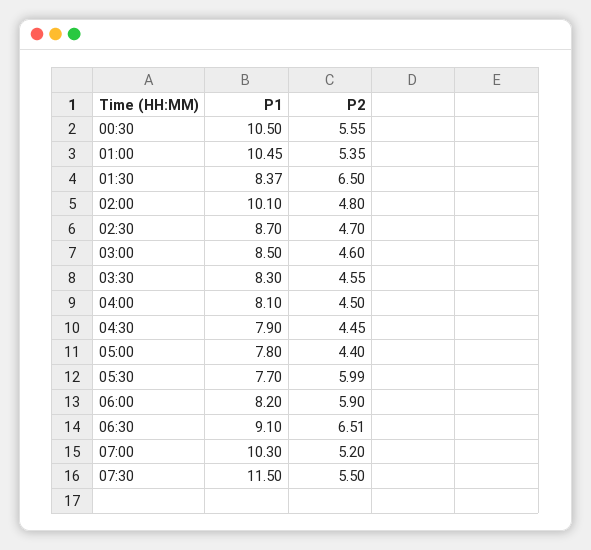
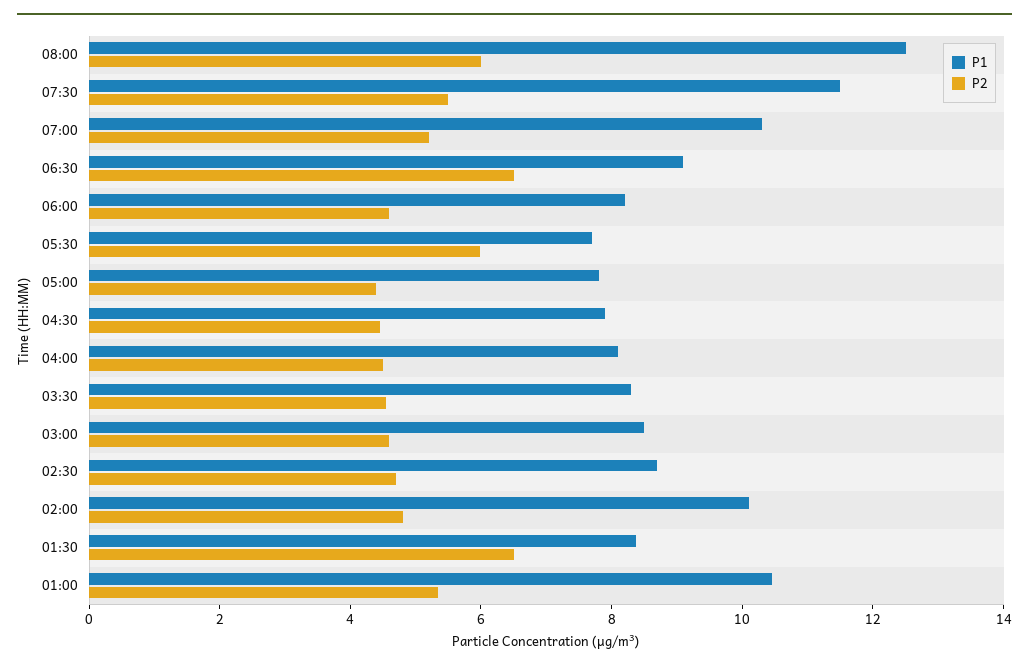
P1, 00:30: 10.5 -> none
P2, 00:30: 5.55 -> none
P2, 06:00: 5.9 -> 4.5
P1, 08:00: none -> 12.5
P2, 08:00: none -> 6

